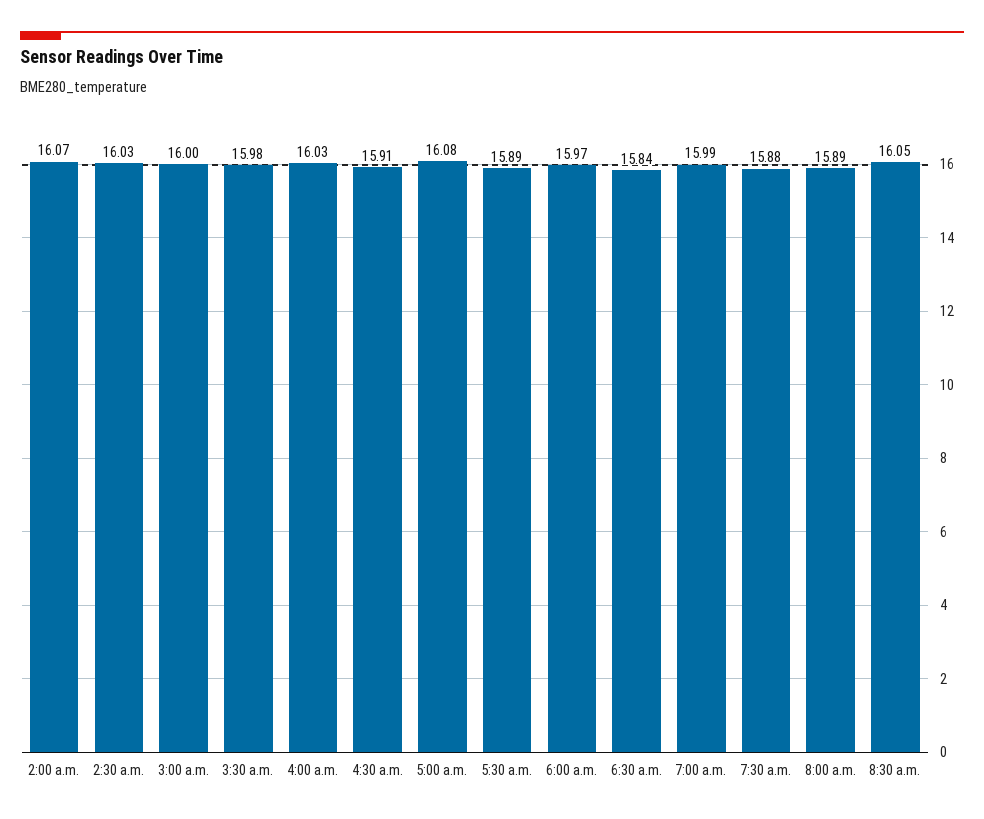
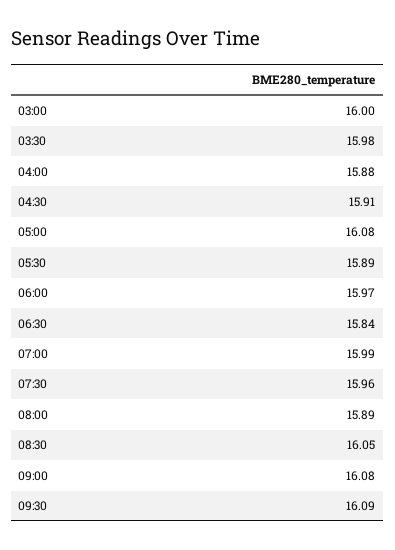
2:00 a.m.: 16.07 -> none
2:30 a.m.: 16.03 -> none
4:00 a.m.: 16.03 -> 15.88
7:30 a.m.: 15.88 -> 15.96
09:00: none -> 16.08
09:30: none -> 16.09

